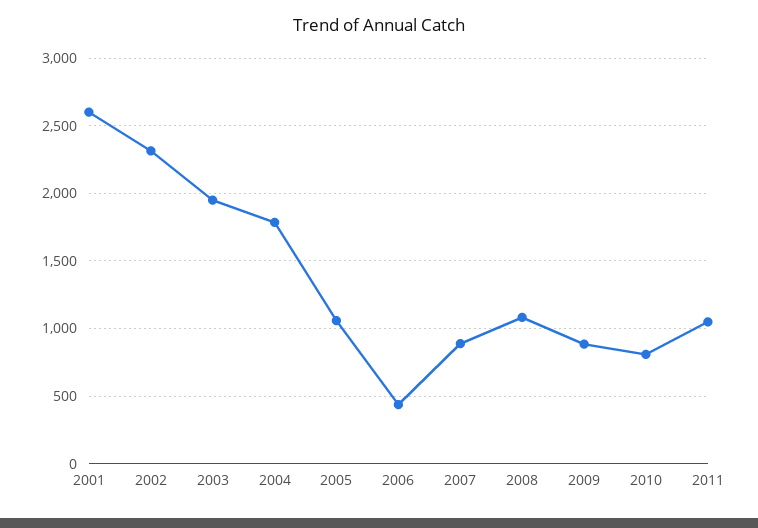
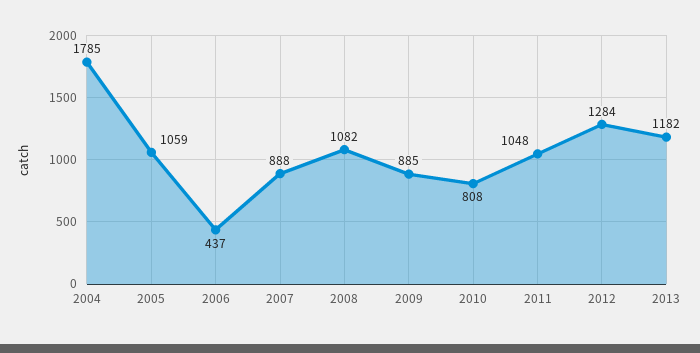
2001: 2600 -> none
2002: 2300 -> none
2003: 1950 -> none
2012: none -> 1284
2013: none -> 1182

